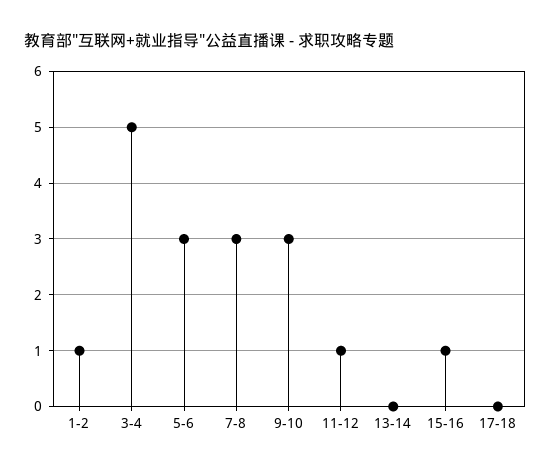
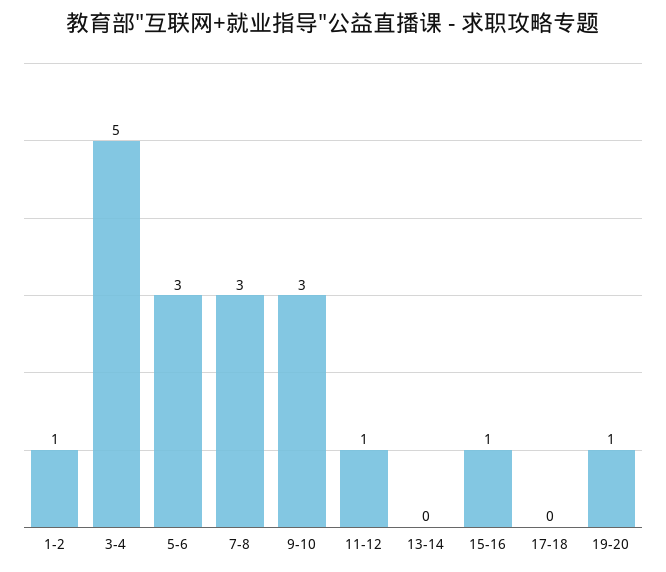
19-20: none -> 1

